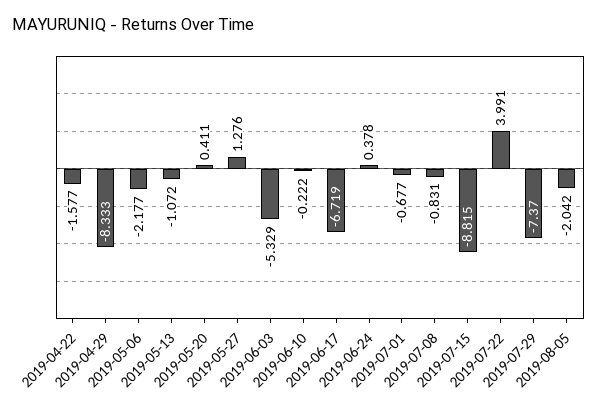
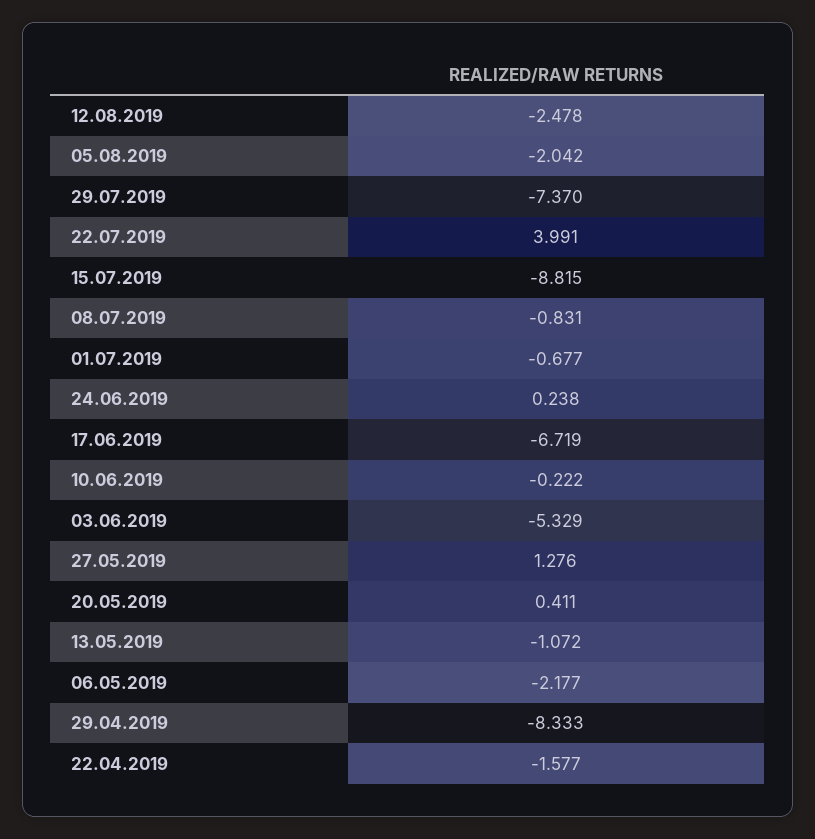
2019-06-24: 0.378 -> 0.238
12.08.2019: none -> -2.478

